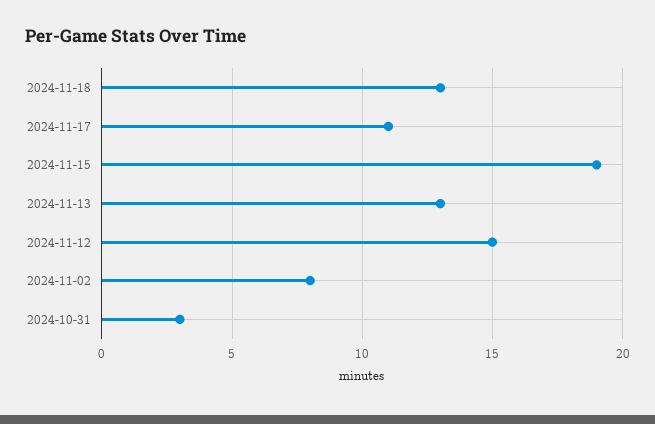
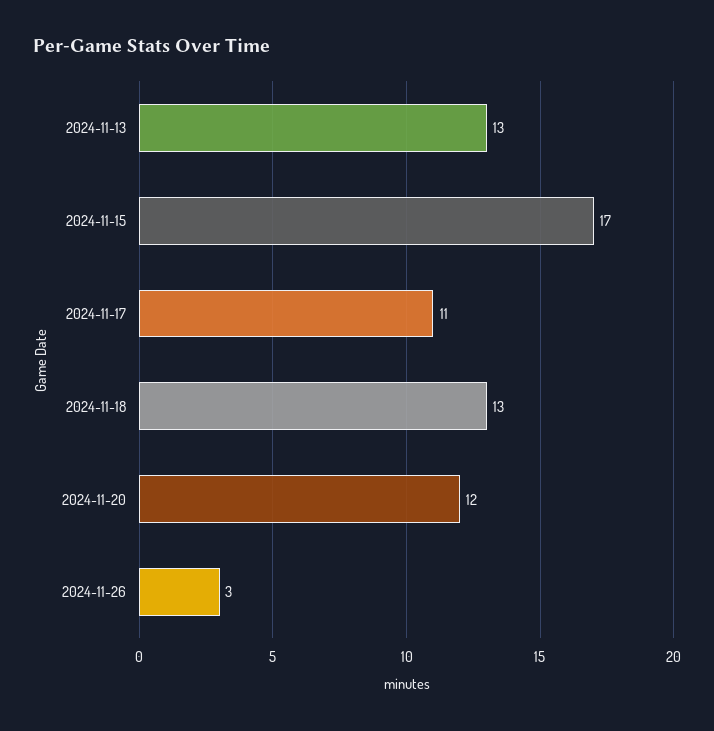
2024-11-15: 19 -> 17
2024-11-12: 15 -> none
2024-11-02: 8 -> none
2024-10-31: 3 -> none
2024-11-20: none -> 12
2024-11-26: none -> 3

